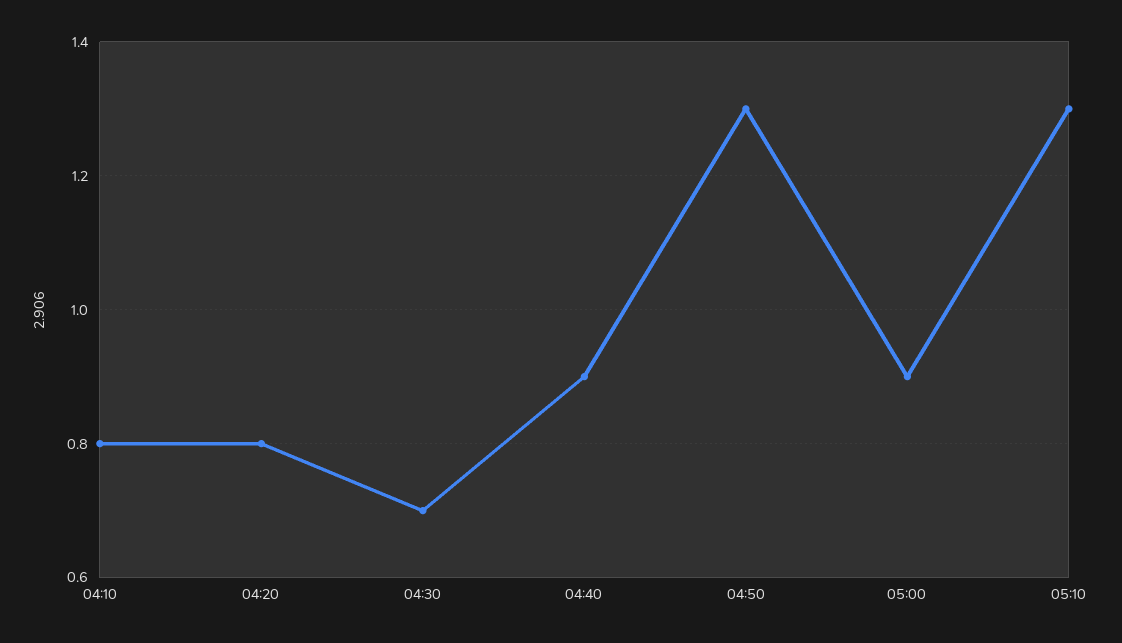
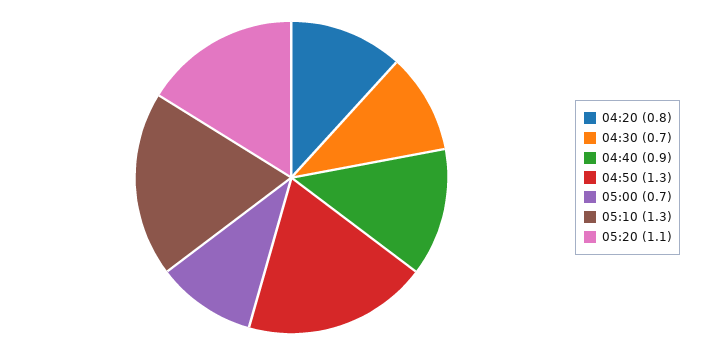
04:10: 0.8 -> none
05:00: 0.9 -> 0.7
05:20: none -> 1.1

